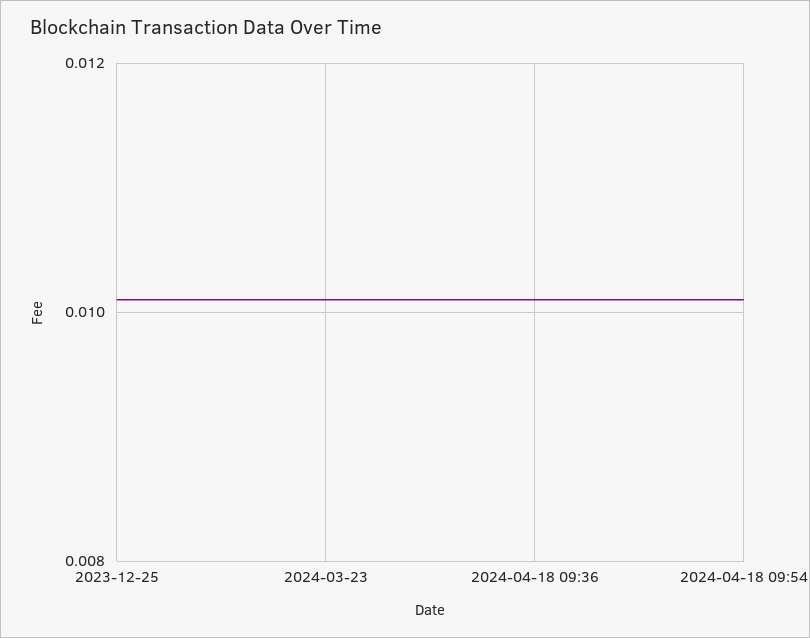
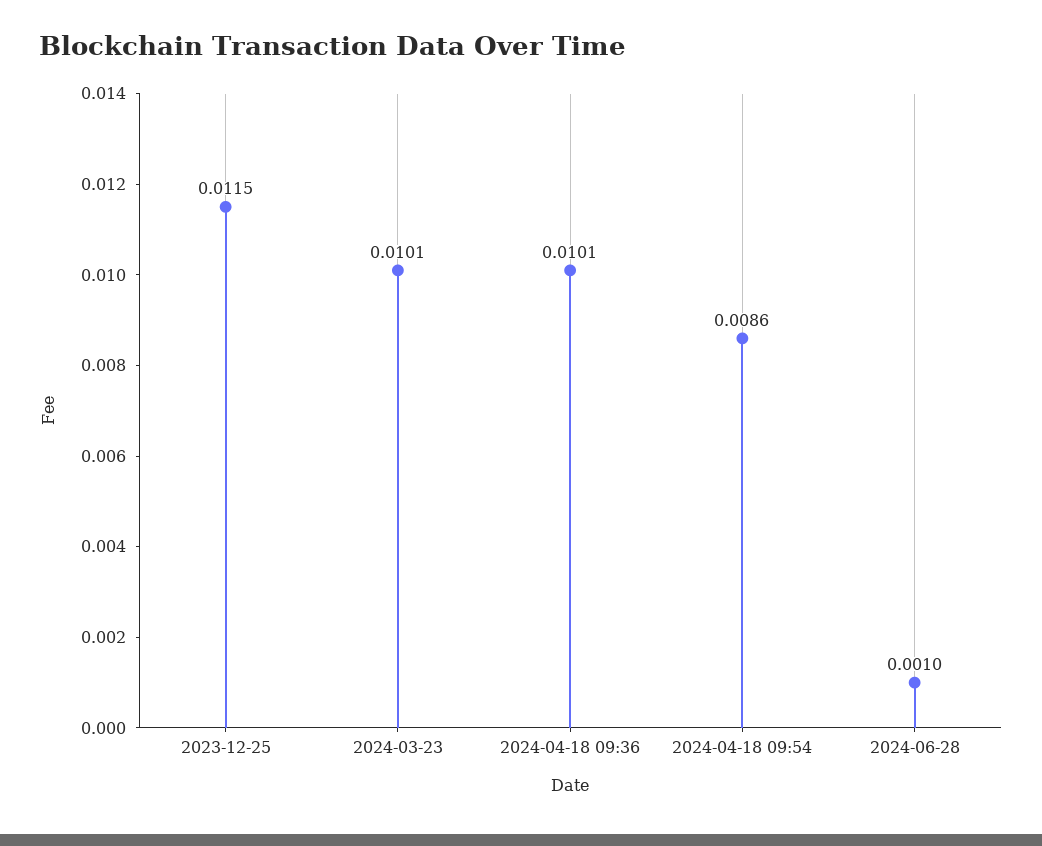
2023-12-25: 0.01 -> 0.0115
2024-04-18 09:54: 0.01 -> 0.0086
2024-06-28: none -> 0.001

